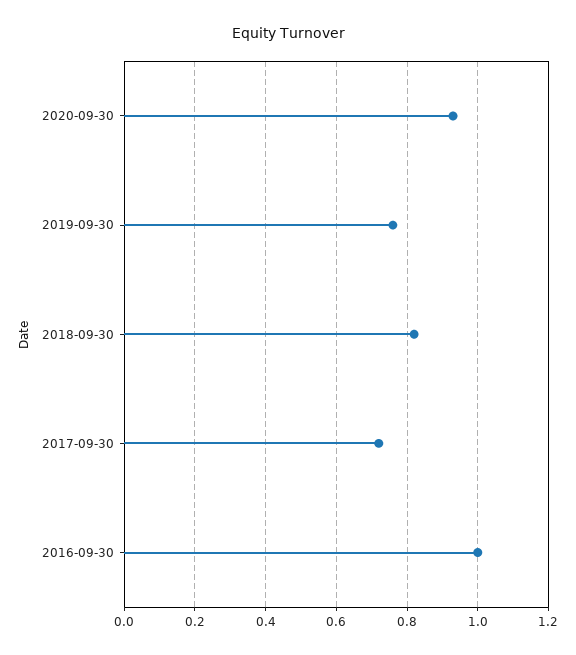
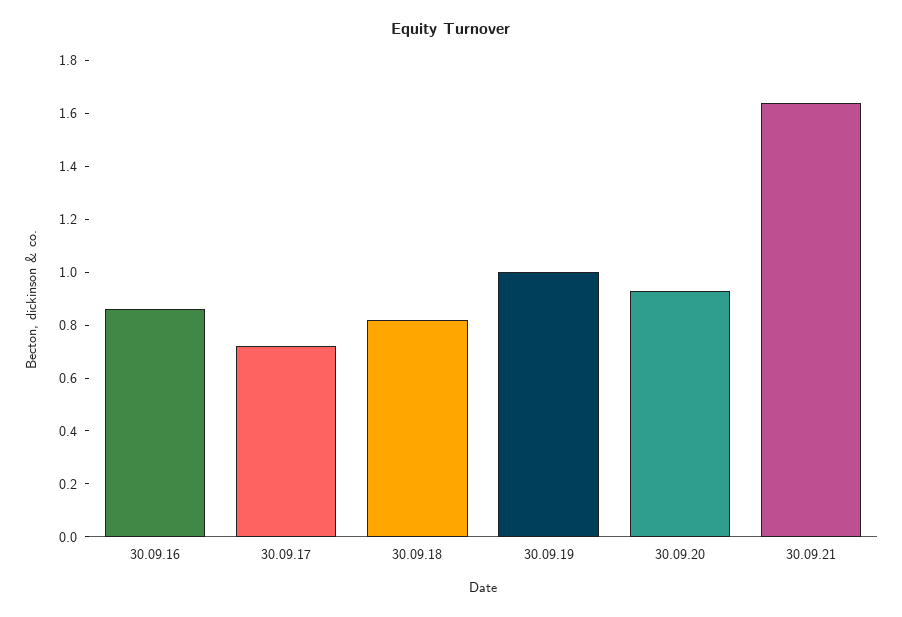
2019-09-30: 0.75 -> 1
2016-09-30: 1 -> 0.85
30.09.21: none -> 1.65

